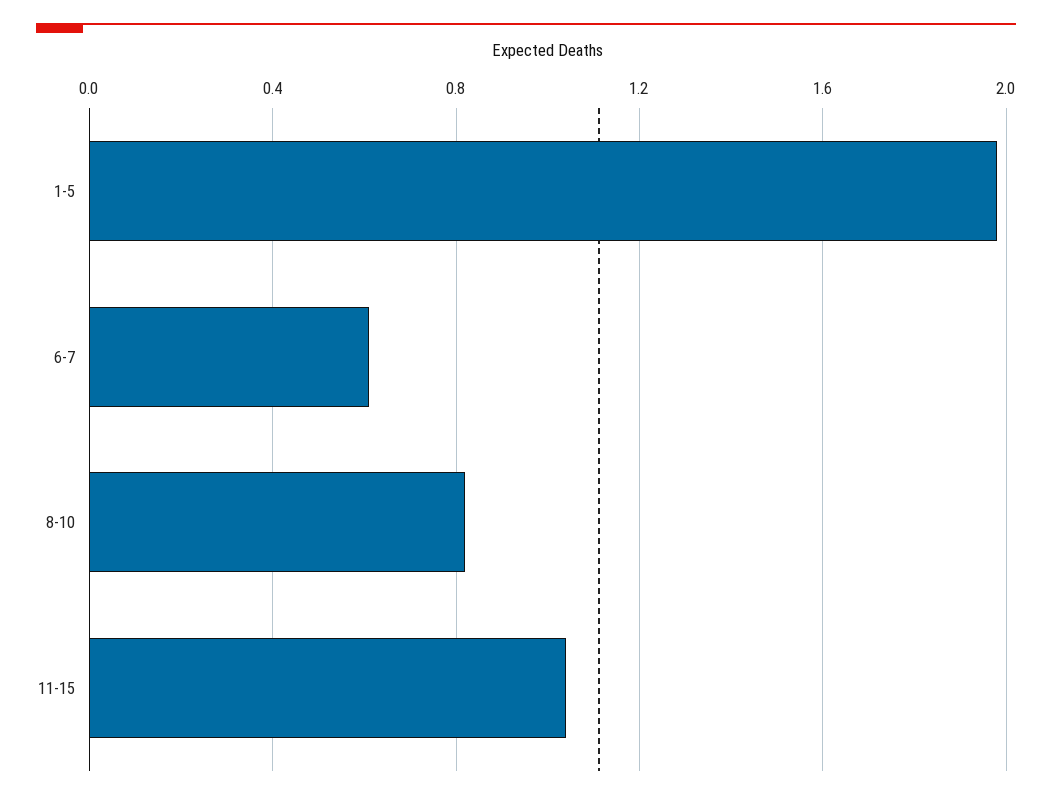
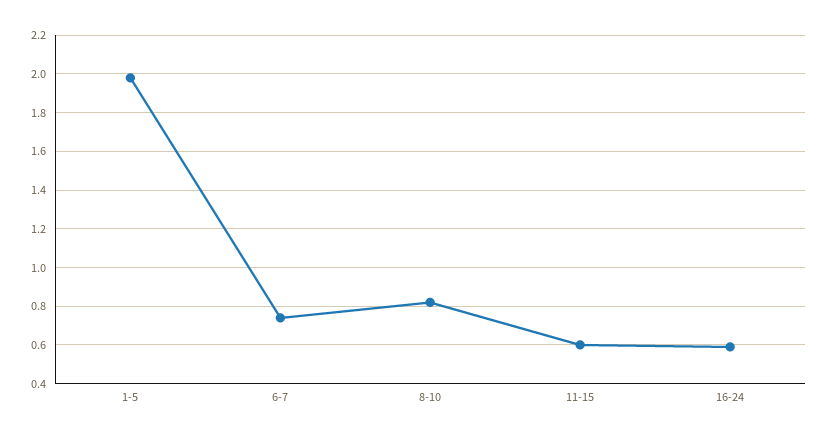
6-7: 0.6 -> 0.75
11-15: 1.05 -> 0.6
16-24: none -> 0.6

